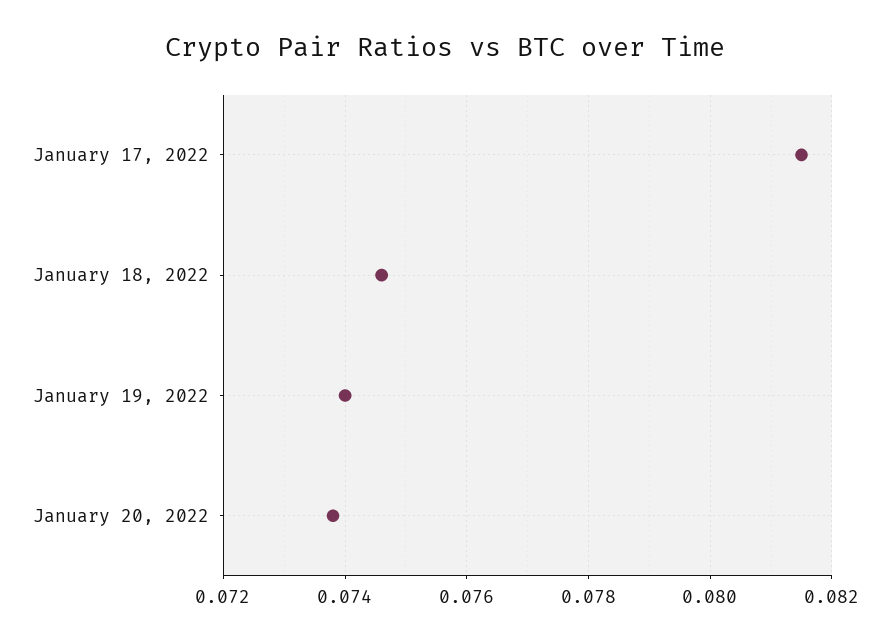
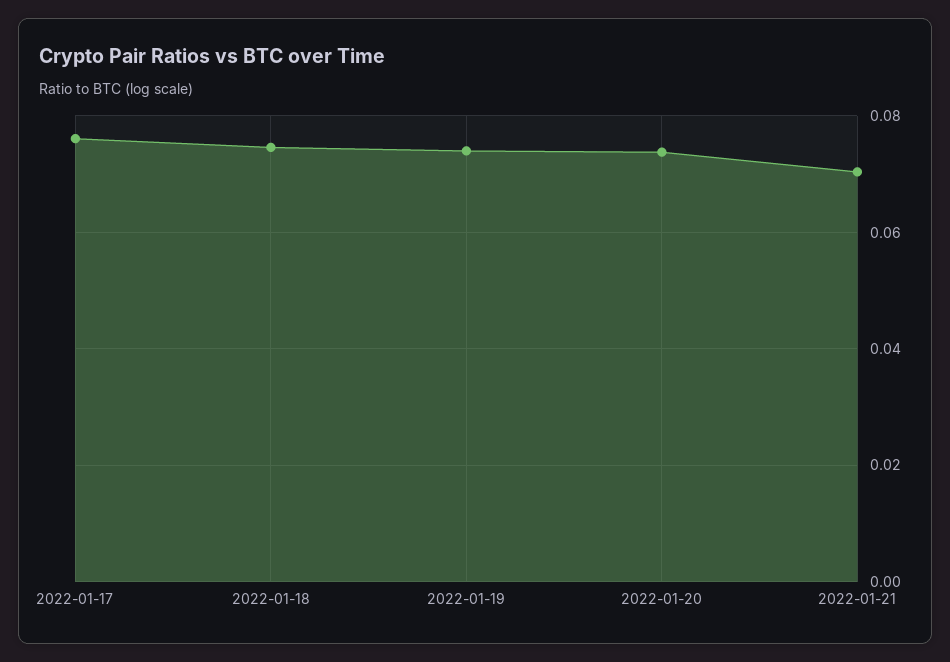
January 17, 2022: 0.0815 -> 0.076
2022-01-21: none -> 0.07

